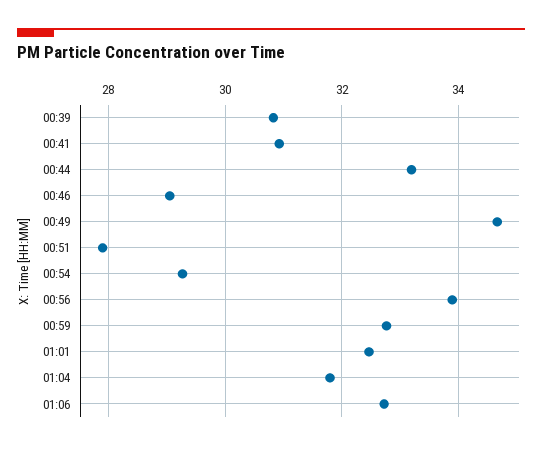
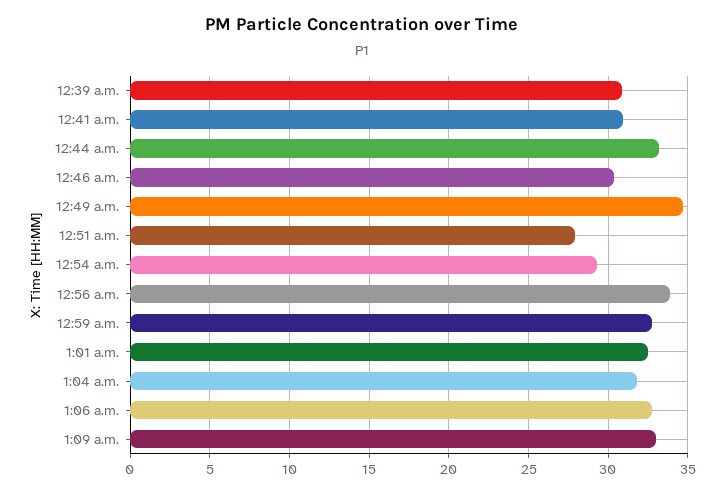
00:46: 29 -> 30.5
1:09 a.m.: none -> 33

